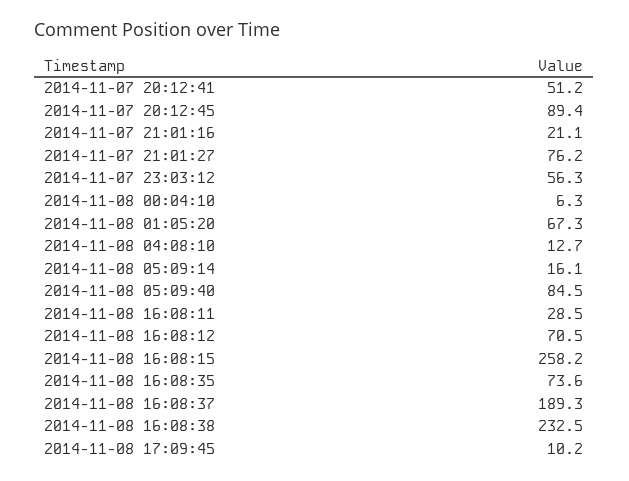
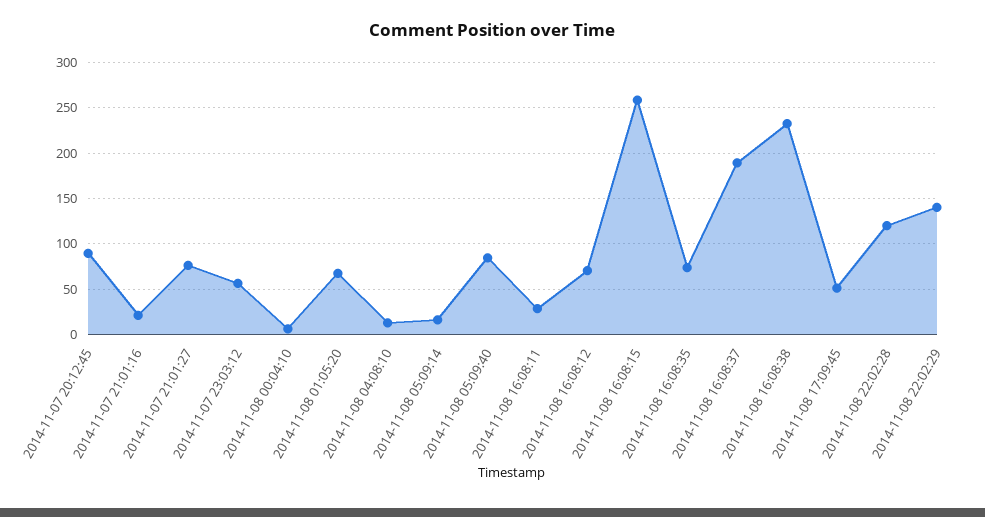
2014-11-07 20:12:41: 51.2 -> none
2014-11-08 17:09:45: 10.2 -> 50
2014-11-08 22:02:28: none -> 120
2014-11-08 22:02:29: none -> 140

